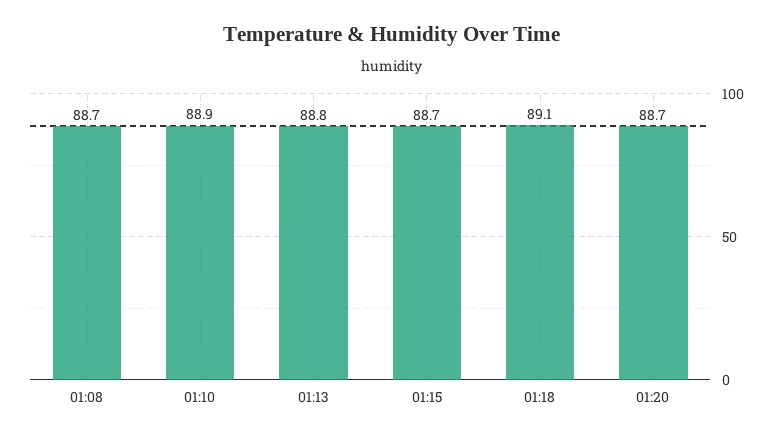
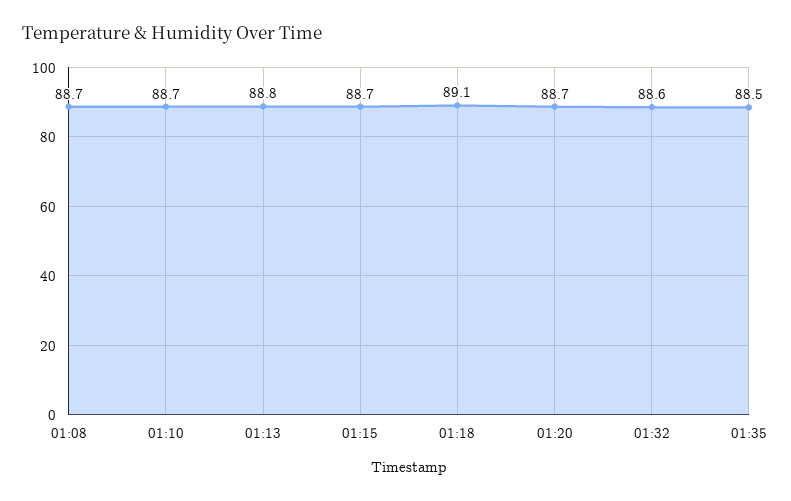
01:10: 88.9 -> 88.7
01:32: none -> 88.6
01:35: none -> 88.5

